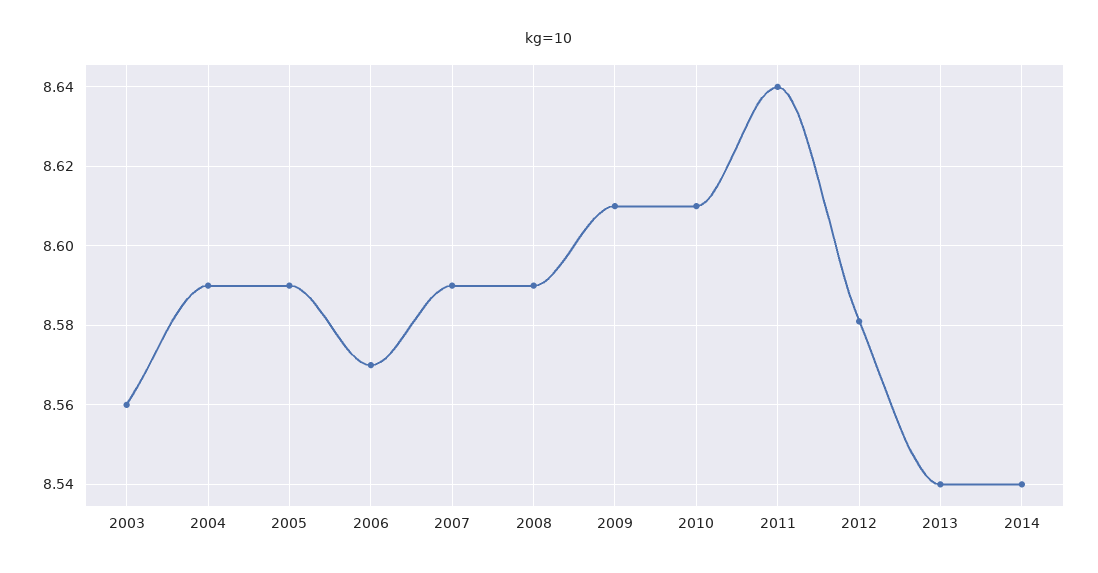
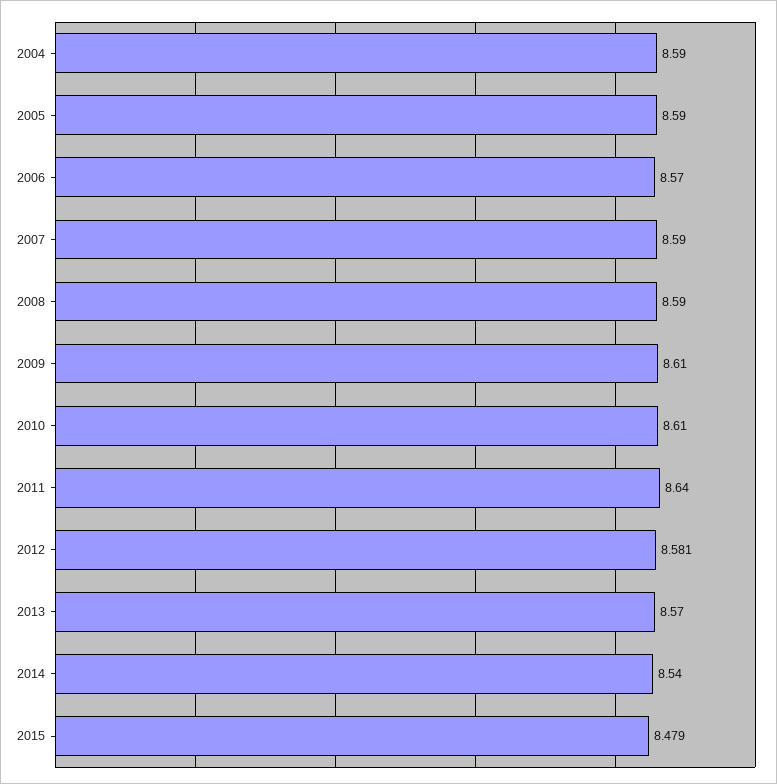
2003: 8.56 -> none
2013: 8.54 -> 8.57
2015: none -> 8.479

